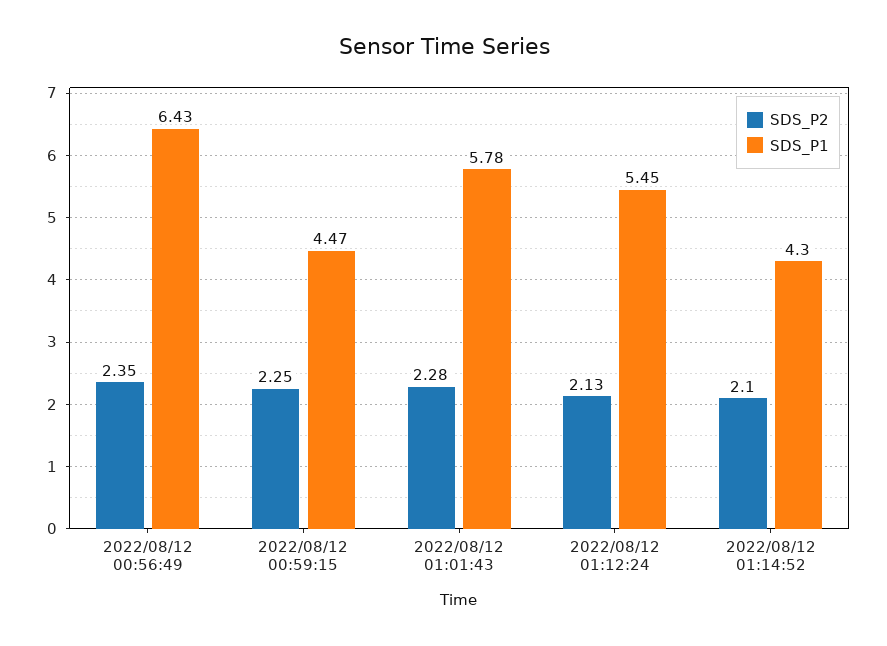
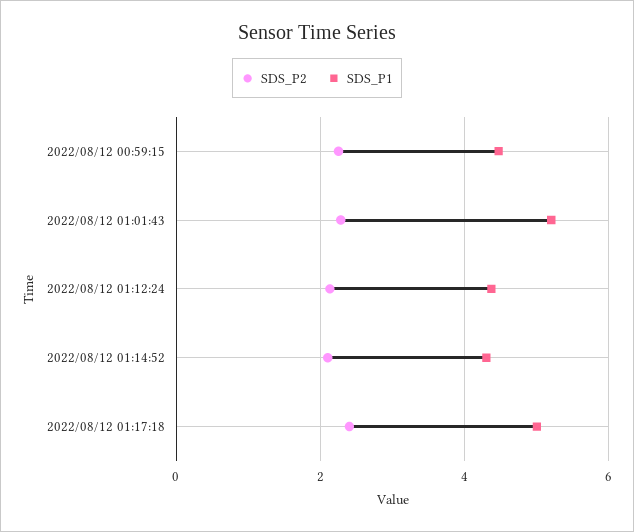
SDS_P2, 2022/08/12 00:56:49: 2.35 -> none
SDS_P1, 2022/08/12 00:56:49: 6.43 -> none
SDS_P1, 2022/08/12 01:01:43: 5.78 -> 5.2
SDS_P1, 2022/08/12 01:12:24: 5.45 -> 4.4
SDS_P2, 2022/08/12 01:17:18: none -> 2.4
SDS_P1, 2022/08/12 01:17:18: none -> 5

